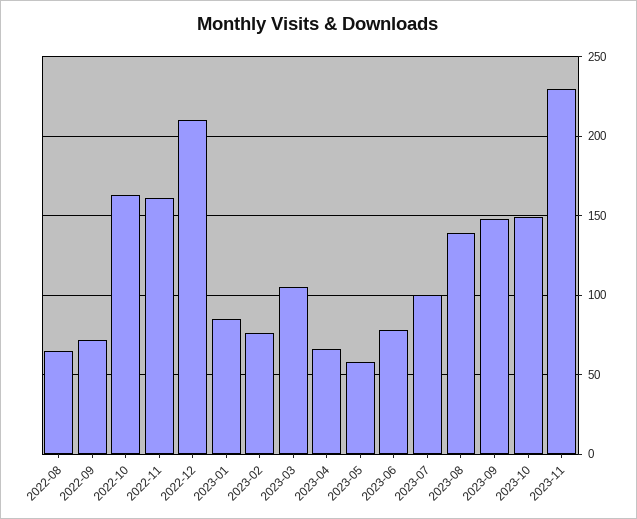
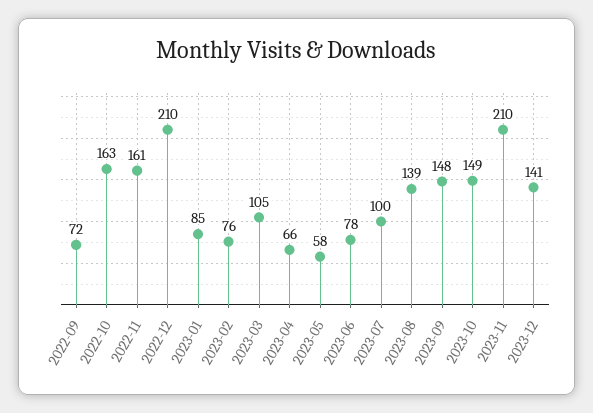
2022-08: 65 -> none
2023-11: 230 -> 210
2023-12: none -> 141

